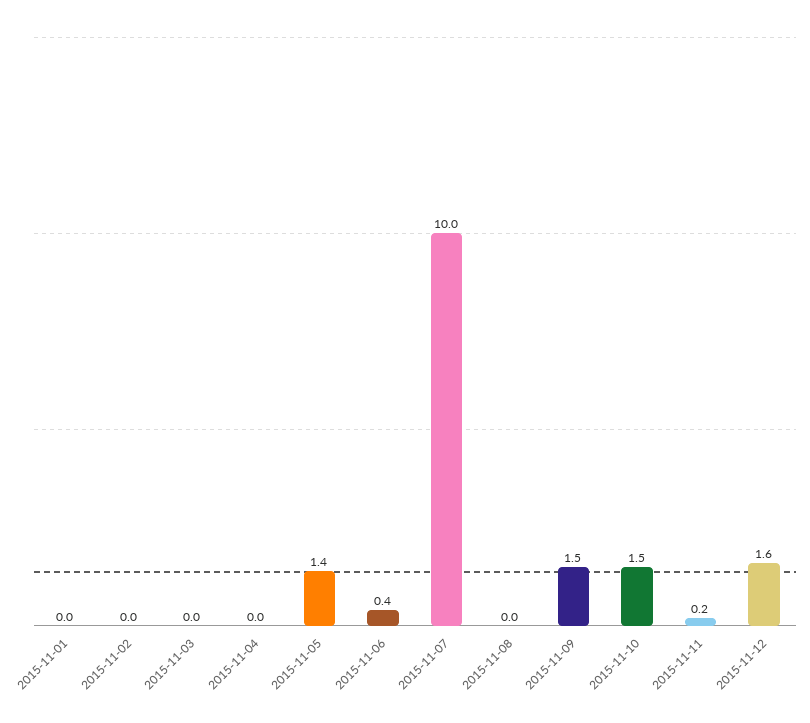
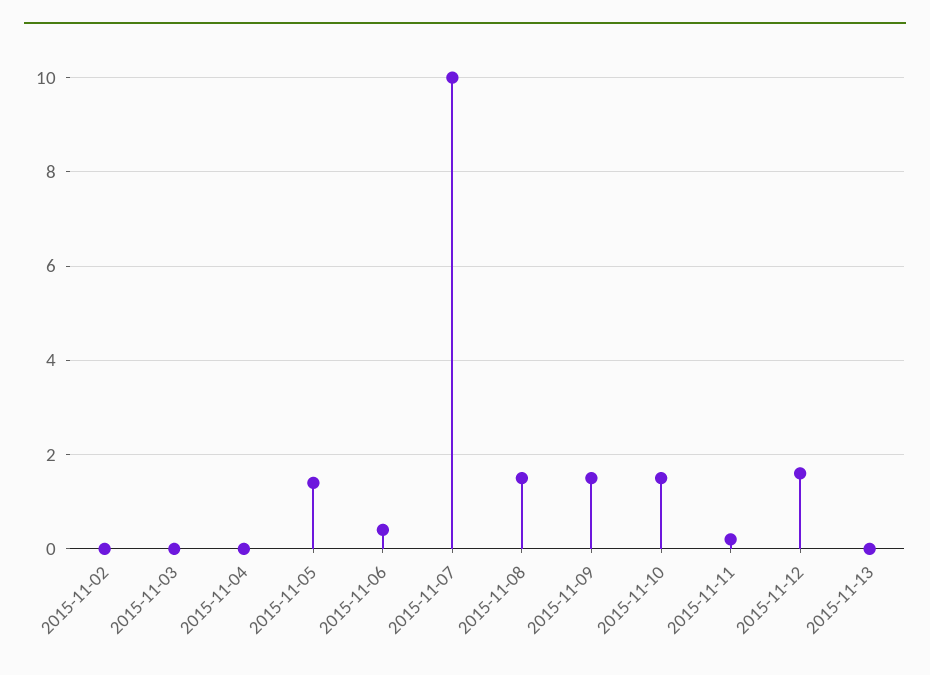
2015-11-01: 0 -> none
2015-11-08: 0 -> 1.5
2015-11-13: none -> 0

